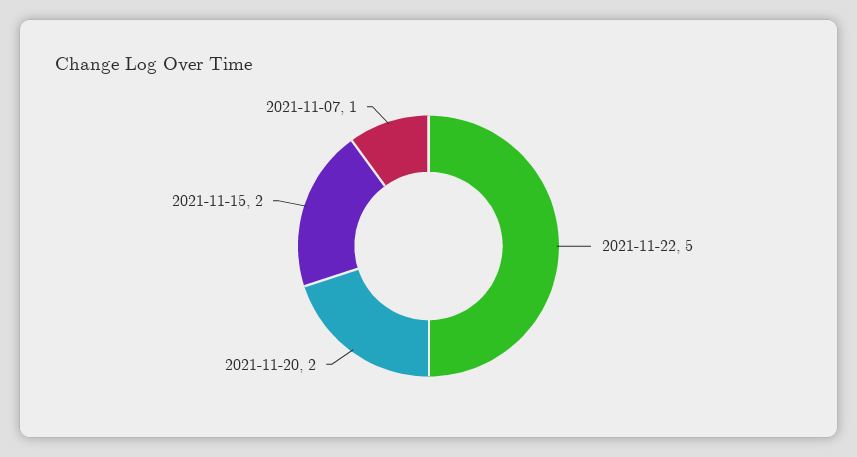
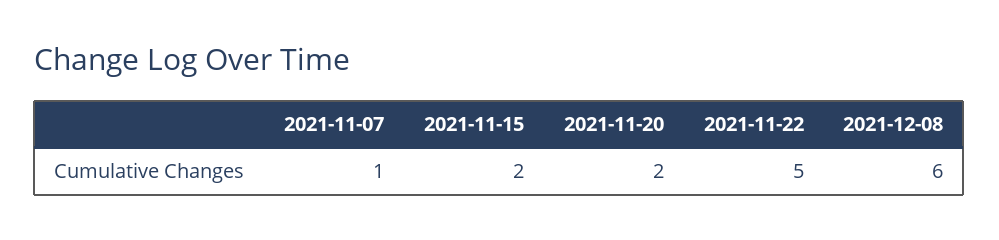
2021-12-08: none -> 6

